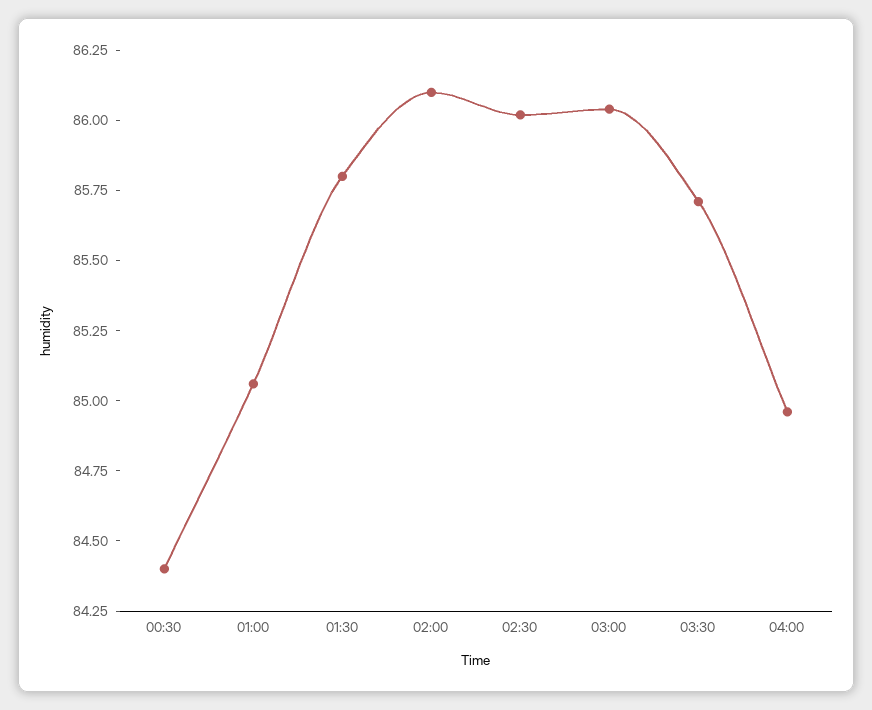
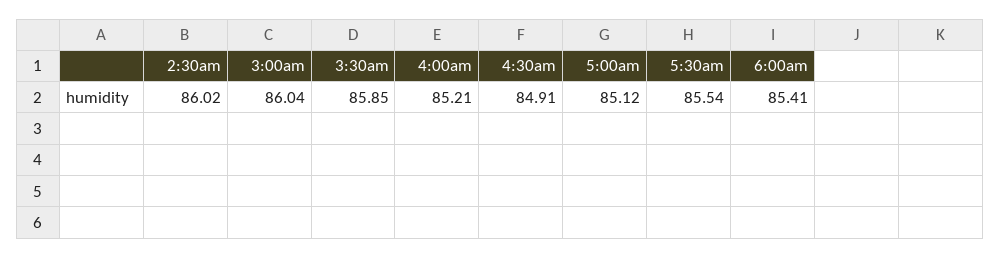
00:30: 84.4 -> none
01:00: 85.05 -> none
01:30: 85.8 -> none
02:00: 86.1 -> none
03:30: 85.7 -> 85.85
04:00: 84.95 -> 85.21
4:30am: none -> 84.91
5:00am: none -> 85.12
5:30am: none -> 85.54
6:00am: none -> 85.41

